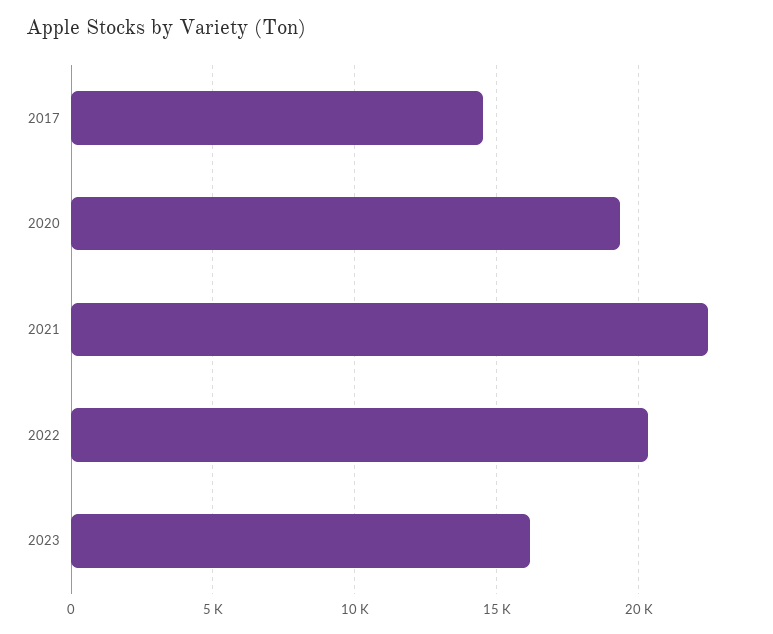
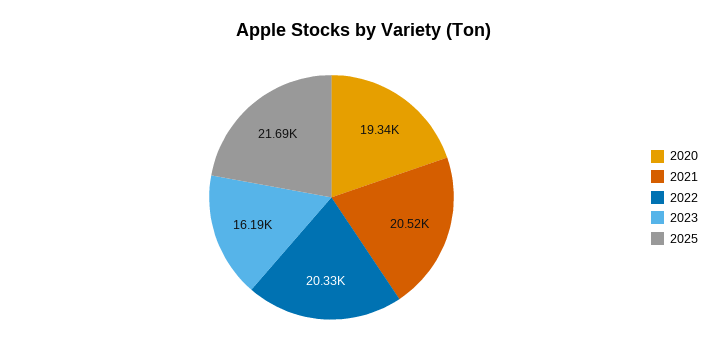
2017: 14500 -> none
2021: 22500 -> 20520
2025: none -> 21690

